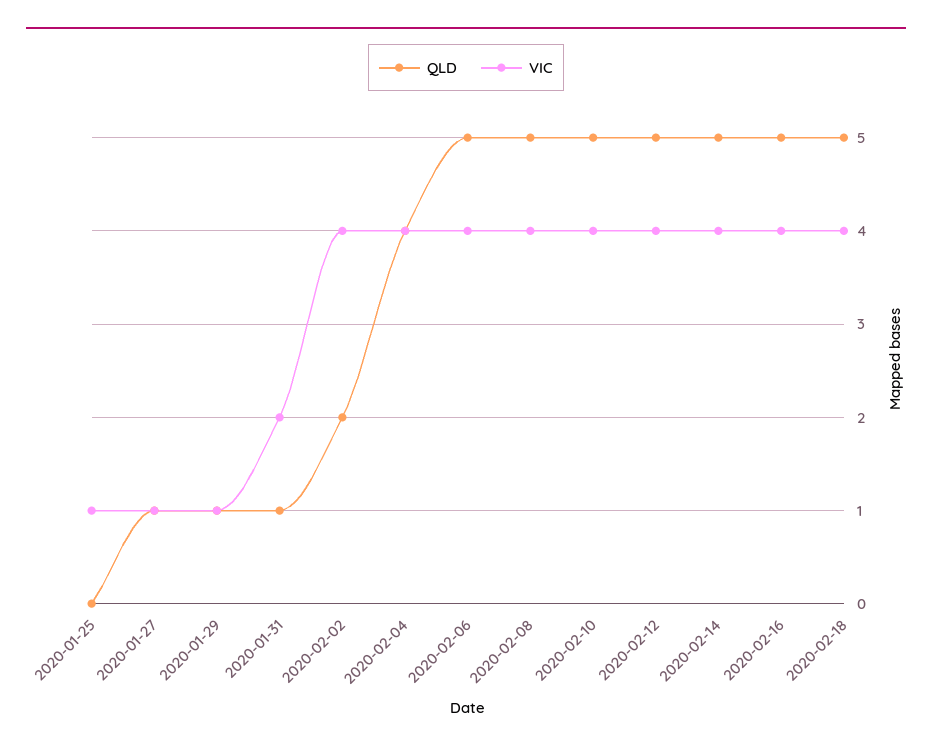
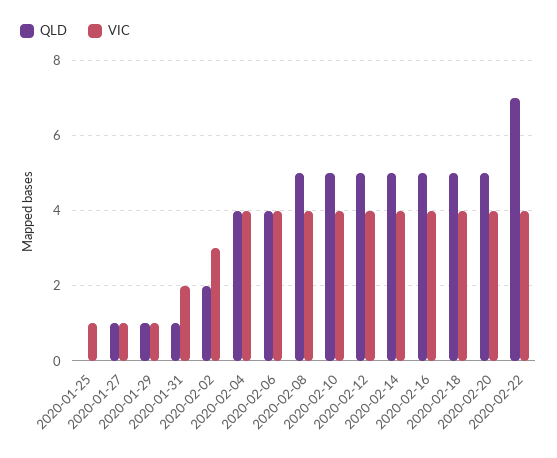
VIC, 2020-02-02: 4 -> 3
QLD, 2020-02-06: 5 -> 4
QLD, 2020-02-20: none -> 5
VIC, 2020-02-20: none -> 4
QLD, 2020-02-22: none -> 7
VIC, 2020-02-22: none -> 4

